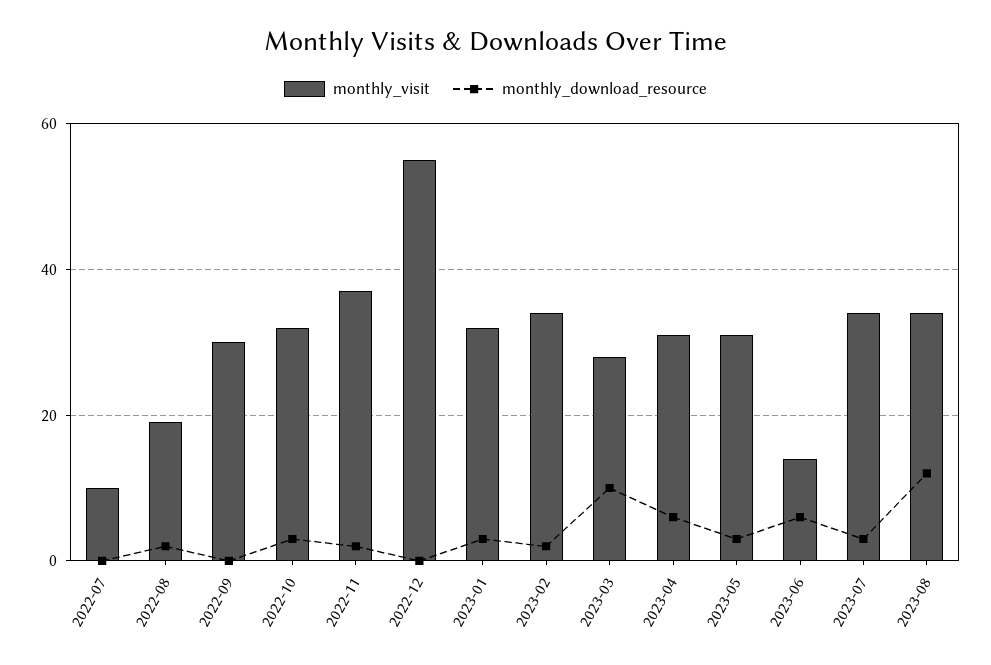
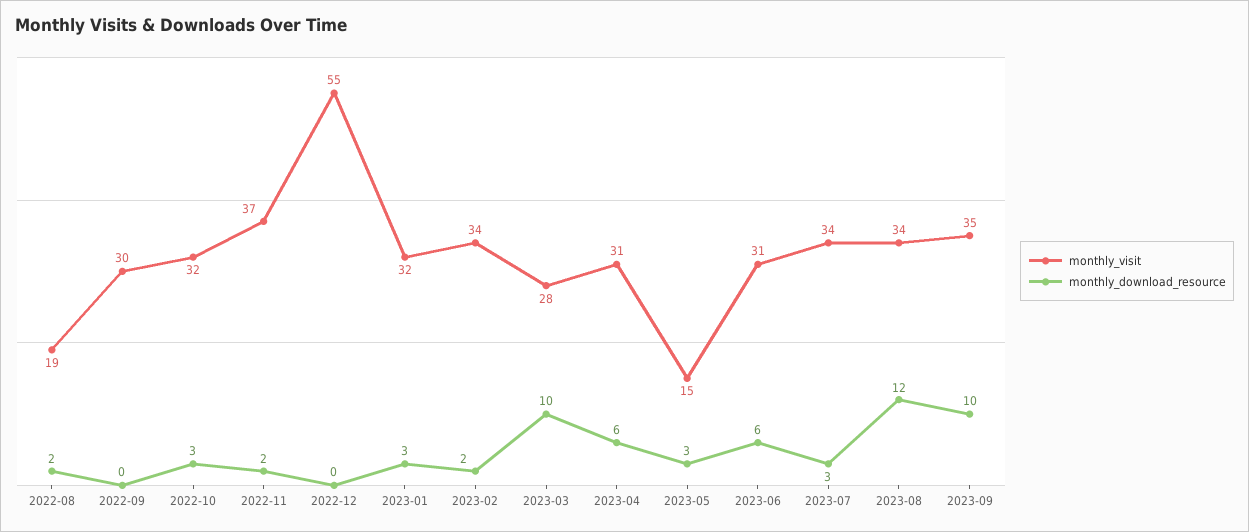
monthly_visit, 2022-07: 10 -> none
monthly_download_resource, 2022-07: 0 -> none
monthly_visit, 2023-05: 30 -> 15
monthly_visit, 2023-06: 15 -> 31
monthly_visit, 2023-09: none -> 35
monthly_download_resource, 2023-09: none -> 10

